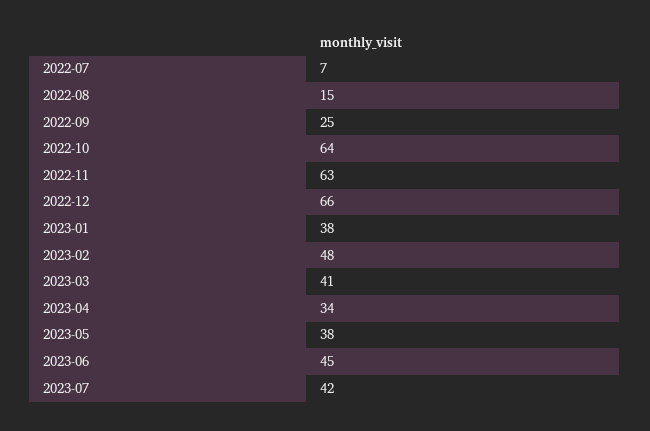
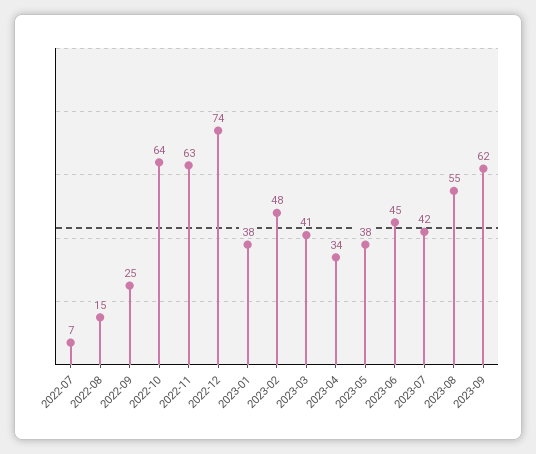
2022-12: 66 -> 74
2023-08: none -> 55
2023-09: none -> 62

